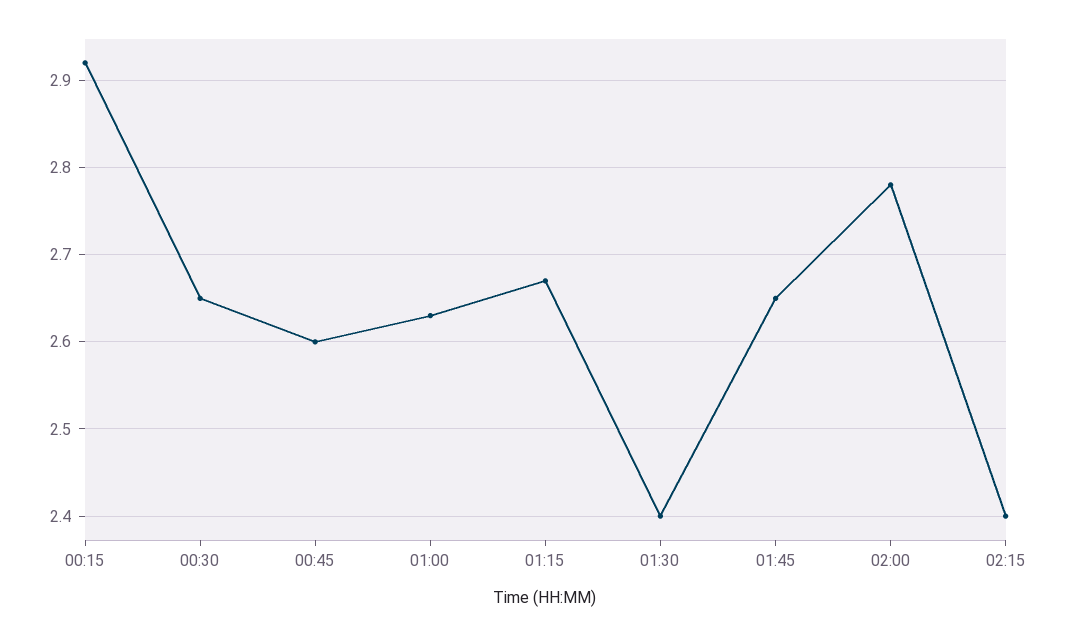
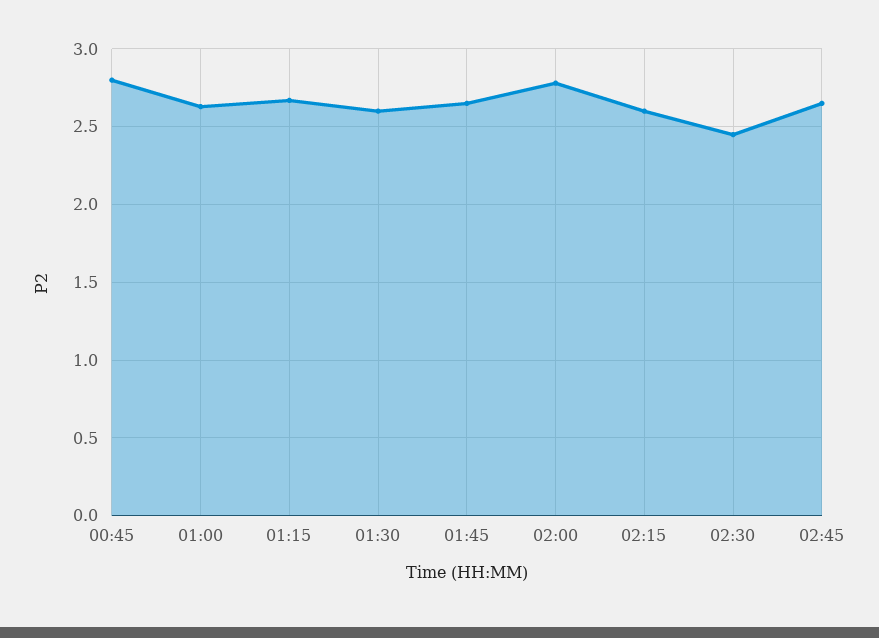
00:15: 2.92 -> none
00:30: 2.65 -> none
00:45: 2.6 -> 2.8
01:30: 2.4 -> 2.6
02:15: 2.4 -> 2.6
02:30: none -> 2.45
02:45: none -> 2.65

